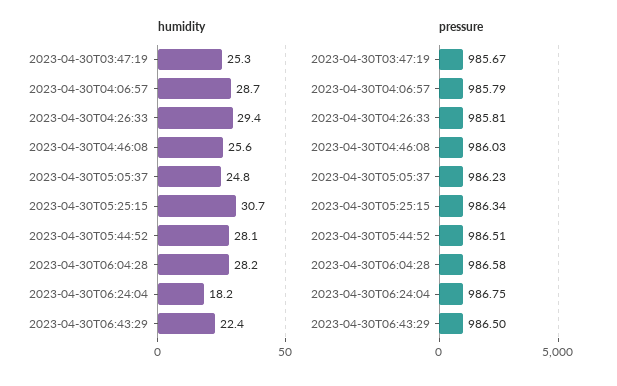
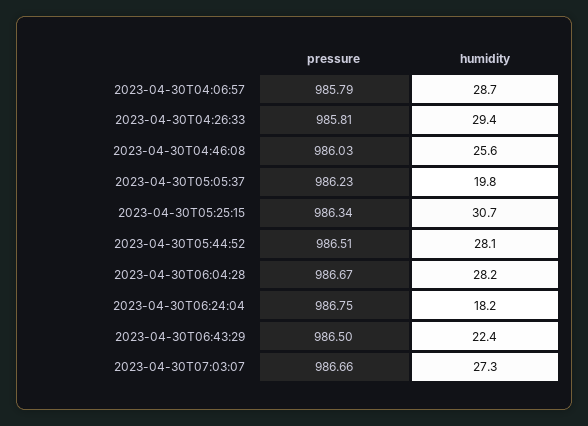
humidity, 2023-04-30T03:47:19: 25.3 -> none
humidity, 2023-04-30T05:05:37: 24.8 -> 19.8
pressure, 2023-04-30T03:47:19: 985.67 -> none
pressure, 2023-04-30T06:04:28: 986.58 -> 986.67
pressure, 2023-04-30T07:03:07: none -> 986.66
humidity, 2023-04-30T07:03:07: none -> 27.3

